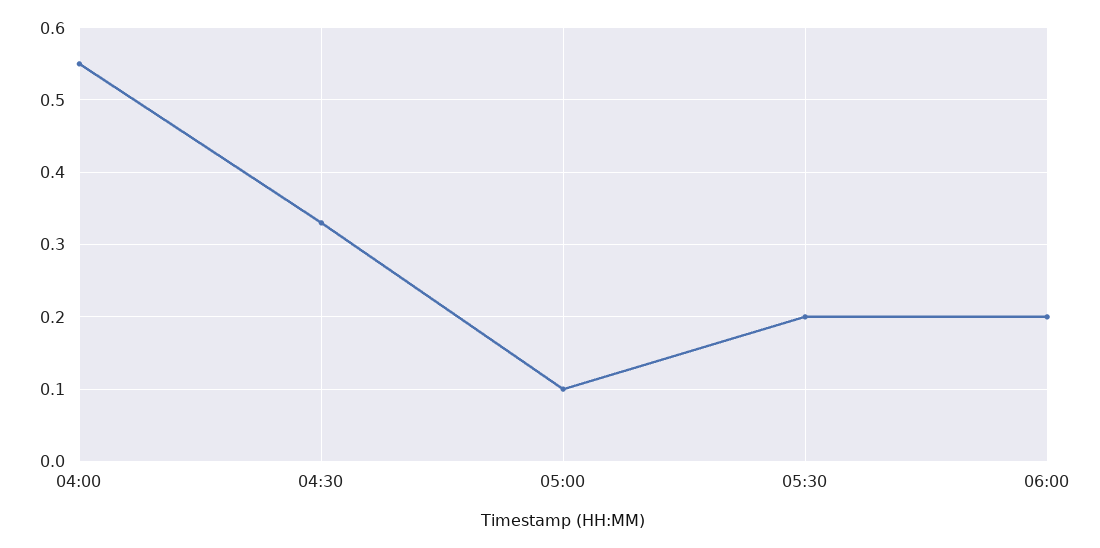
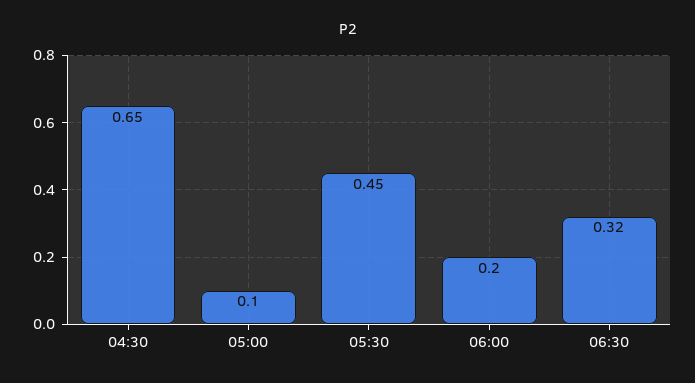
04:00: 0.55 -> none
04:30: 0.33 -> 0.65
05:30: 0.2 -> 0.45
06:30: none -> 0.32

